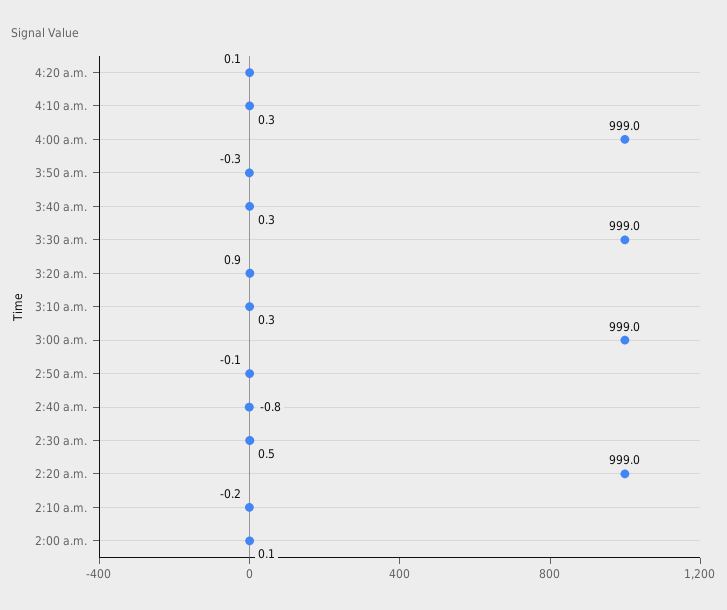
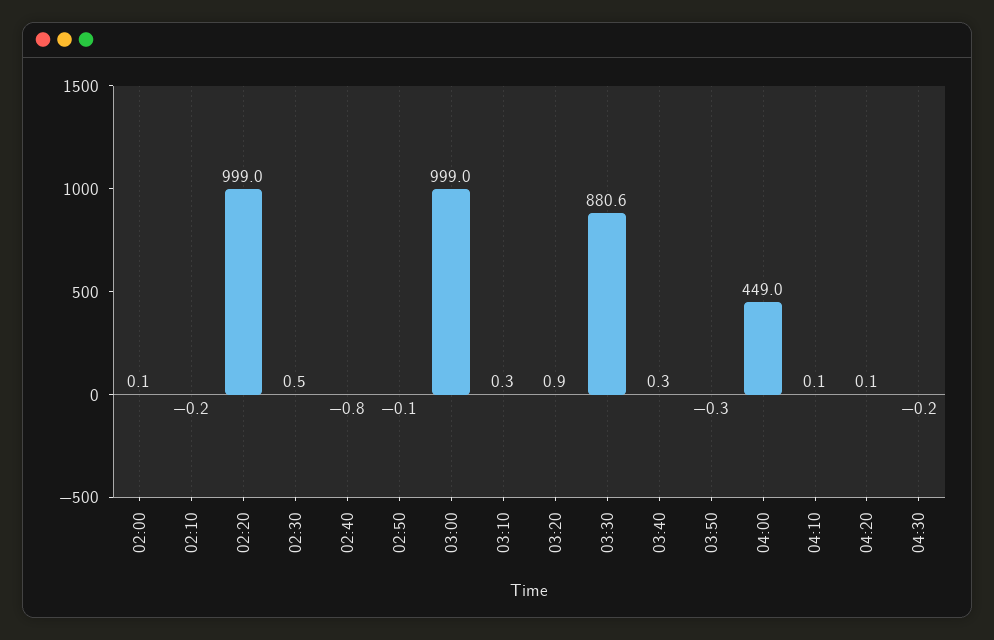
4:10 a.m.: 0.3 -> 0.1
4:00 a.m.: 999 -> 449
3:30 a.m.: 999 -> 880.6
04:30: none -> -0.2

